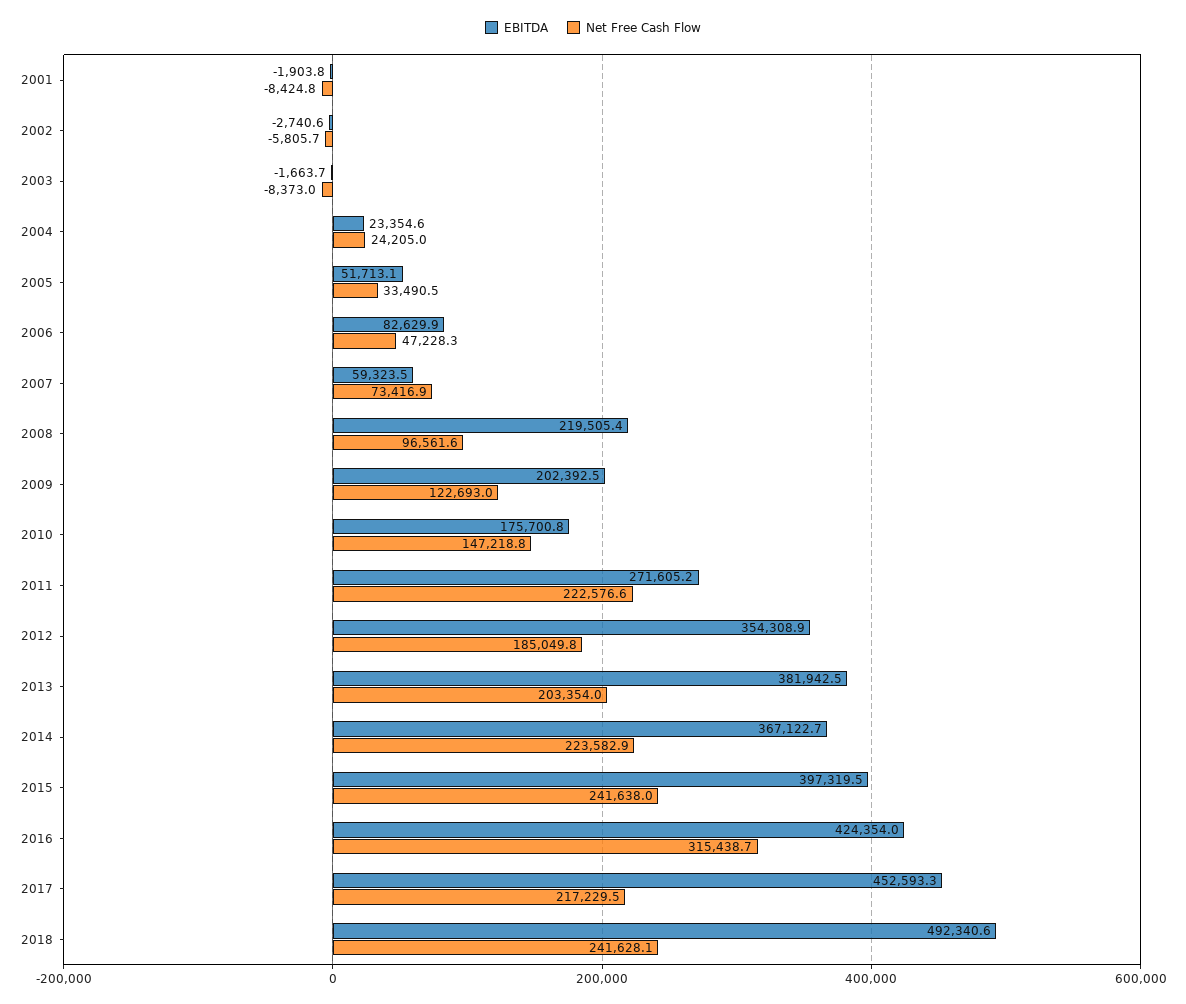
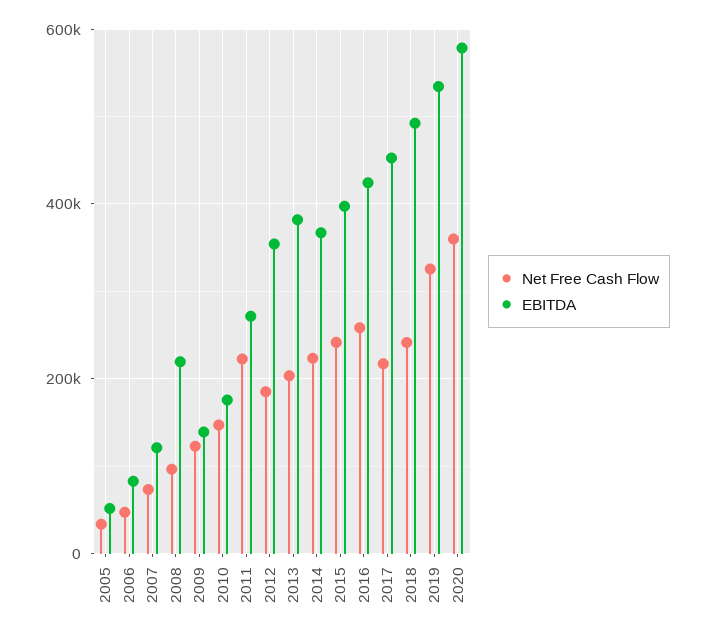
EBITDA, 2001: -1903.8 -> none
Net Free Cash Flow, 2001: -8424.8 -> none
EBITDA, 2002: -2740.6 -> none
Net Free Cash Flow, 2002: -5805.7 -> none
EBITDA, 2003: -1663.7 -> none
Net Free Cash Flow, 2003: -8373 -> none
EBITDA, 2004: 23354.6 -> none
Net Free Cash Flow, 2004: 24205 -> none
EBITDA, 2007: 59323.5 -> 120000
EBITDA, 2009: 202392.5 -> 140000
Net Free Cash Flow, 2016: 315438.7 -> 260000
Net Free Cash Flow, 2019: none -> 320000
EBITDA, 2019: none -> 540000
Net Free Cash Flow, 2020: none -> 360000
EBITDA, 2020: none -> 580000

